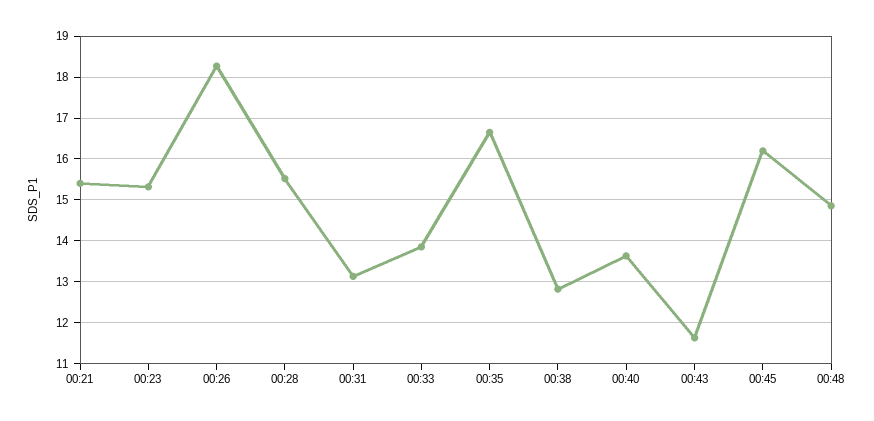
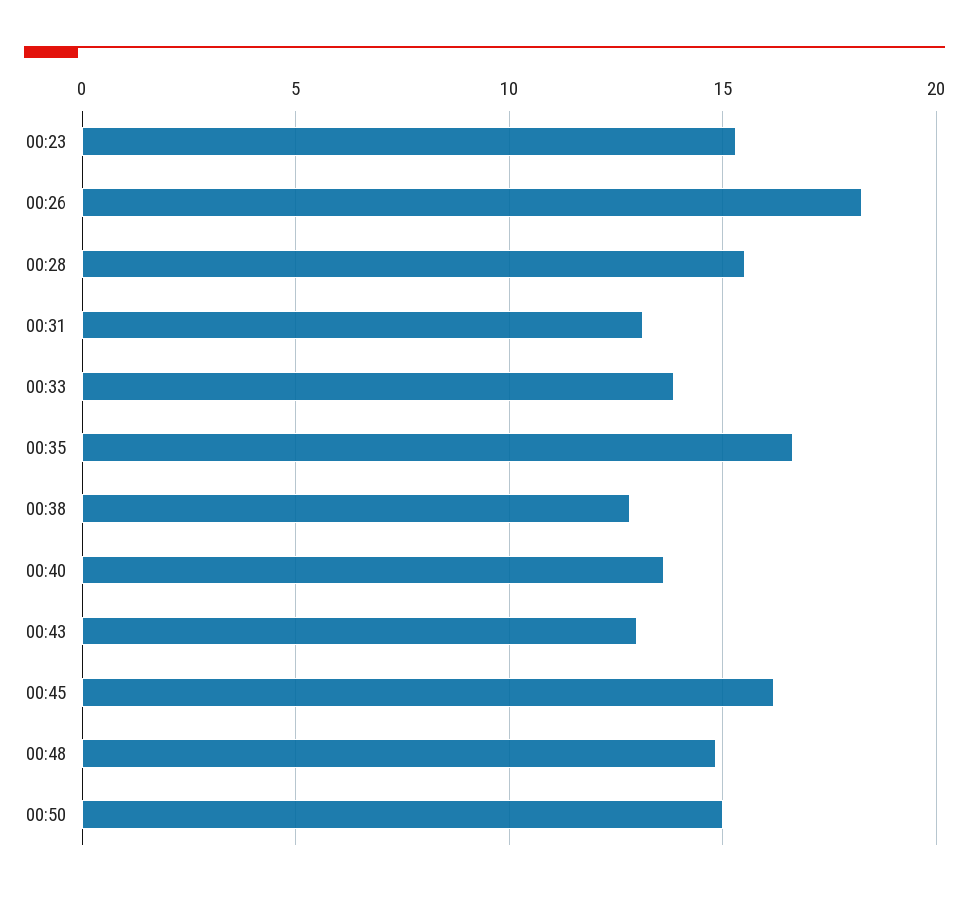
00:21: 15.4 -> none
00:43: 11.6 -> 13
00:50: none -> 15

